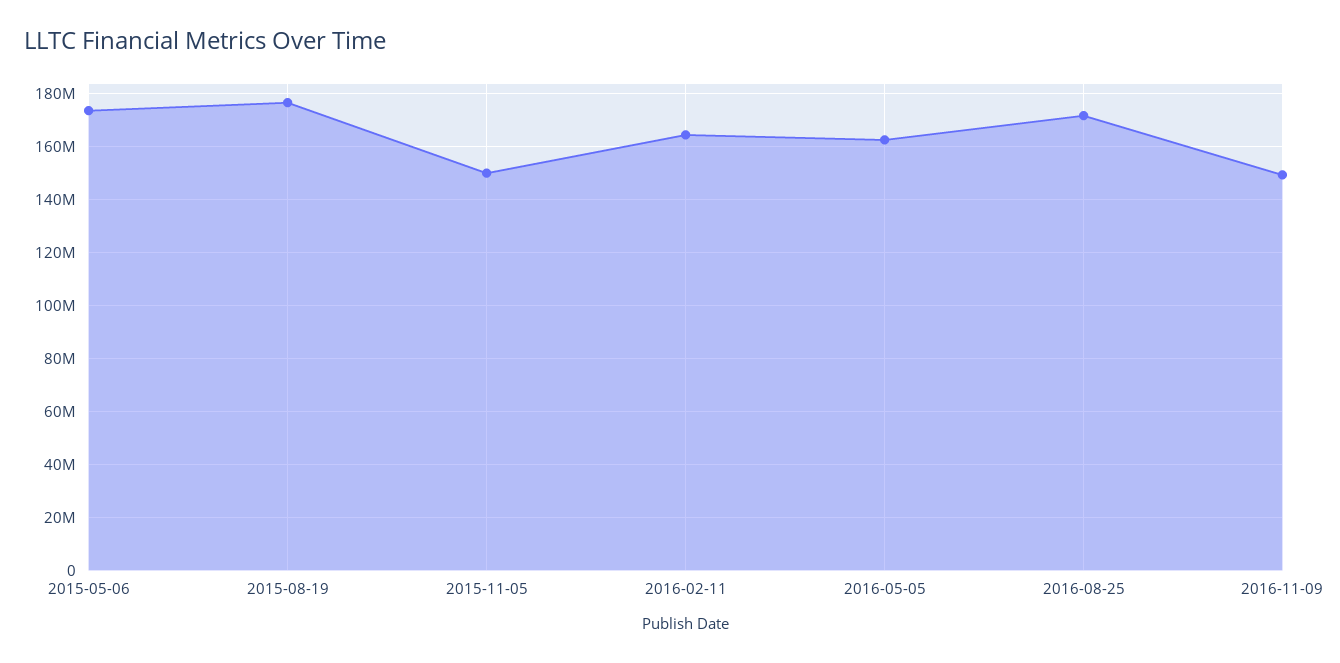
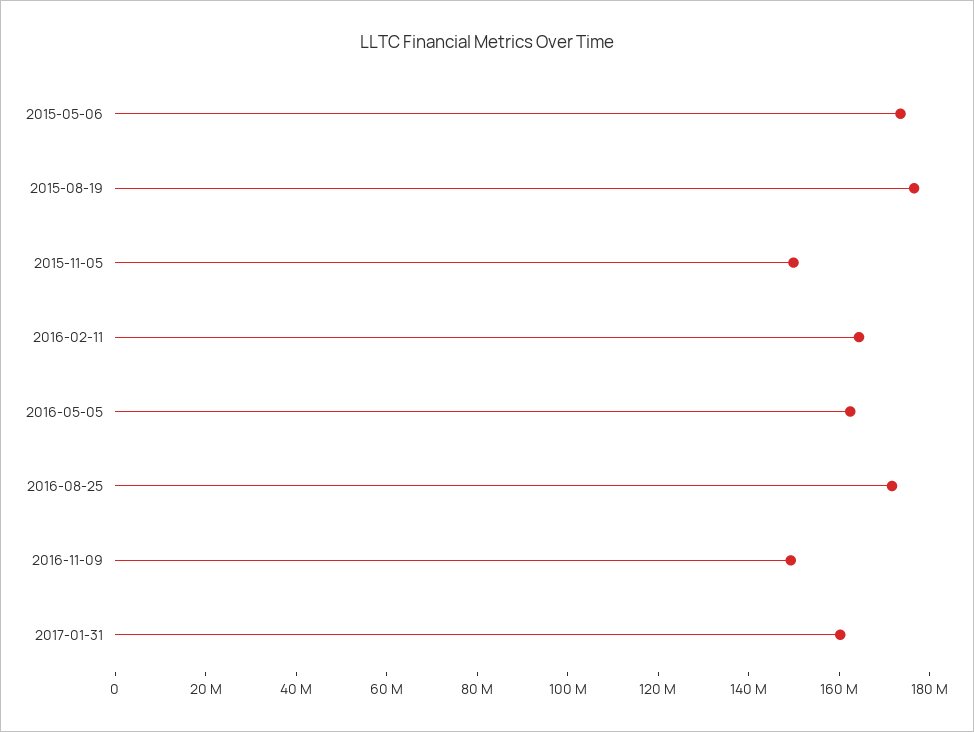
2017-01-31: none -> 160000000

